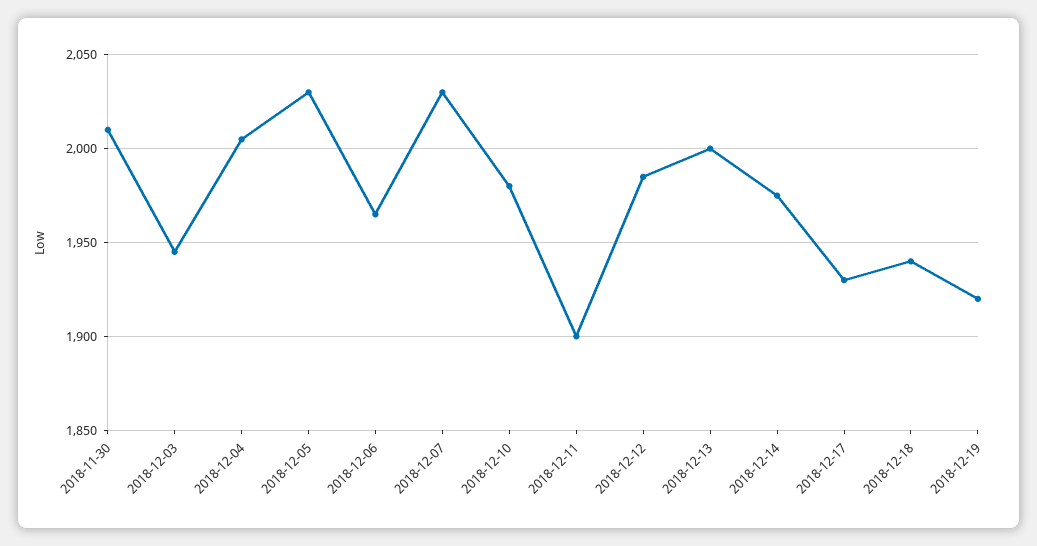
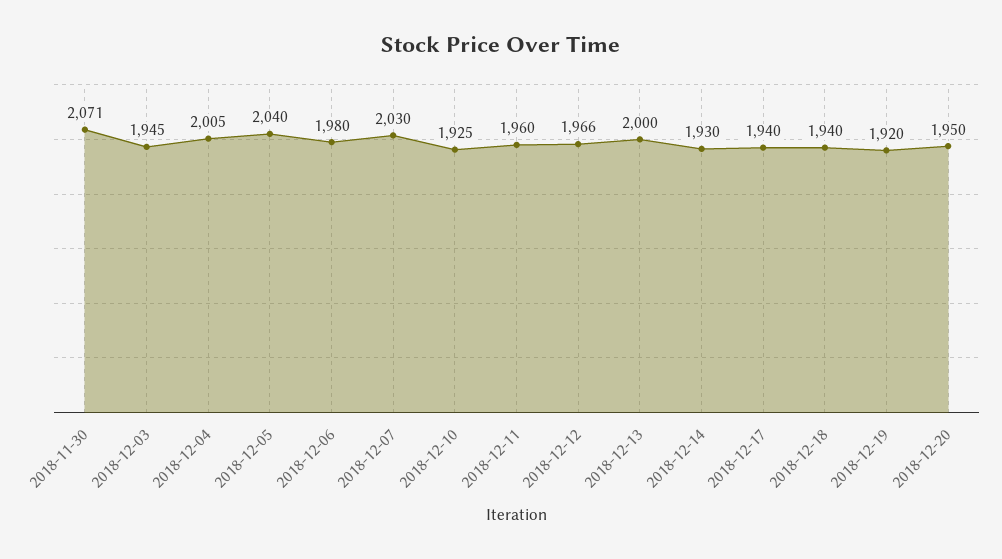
2018-11-30: 2010 -> 2071
2018-12-05: 2030 -> 2040
2018-12-06: 1965 -> 1980
2018-12-10: 1980 -> 1925
2018-12-11: 1900 -> 1960
2018-12-12: 1985 -> 1966
2018-12-14: 1975 -> 1930
2018-12-17: 1930 -> 1940
2018-12-20: none -> 1950

